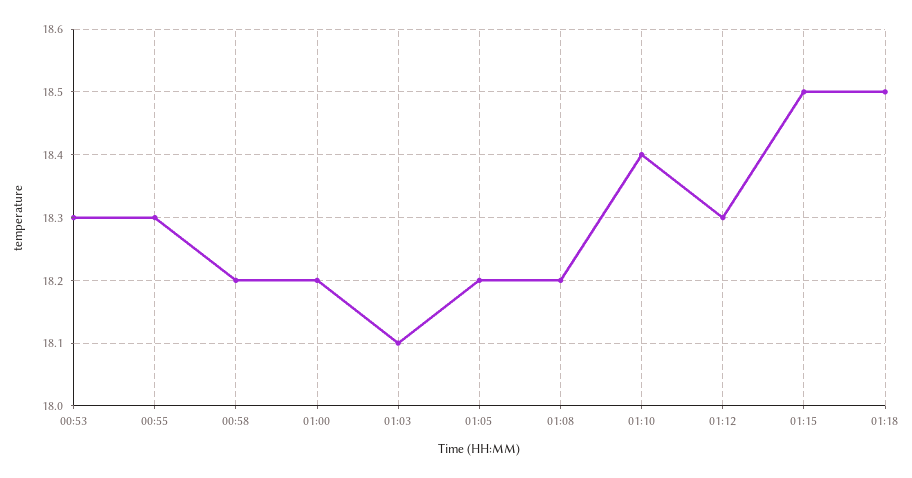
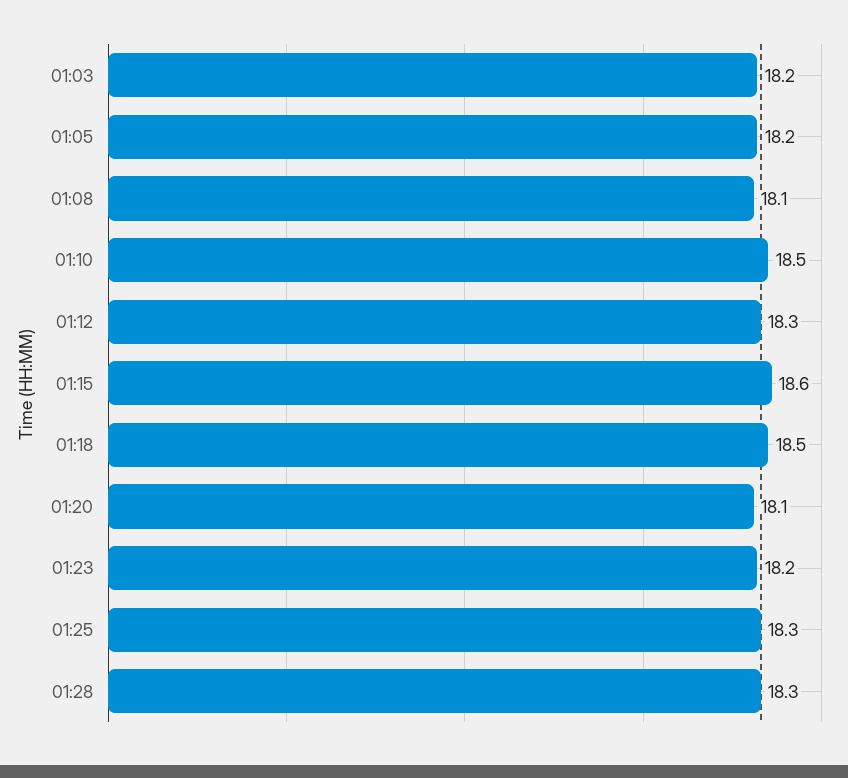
00:53: 18.3 -> none
00:55: 18.3 -> none
00:58: 18.2 -> none
01:00: 18.2 -> none
01:03: 18.1 -> 18.2
01:08: 18.2 -> 18.1
01:10: 18.4 -> 18.5
01:15: 18.5 -> 18.6
01:20: none -> 18.1
01:23: none -> 18.2
01:25: none -> 18.3
01:28: none -> 18.3

